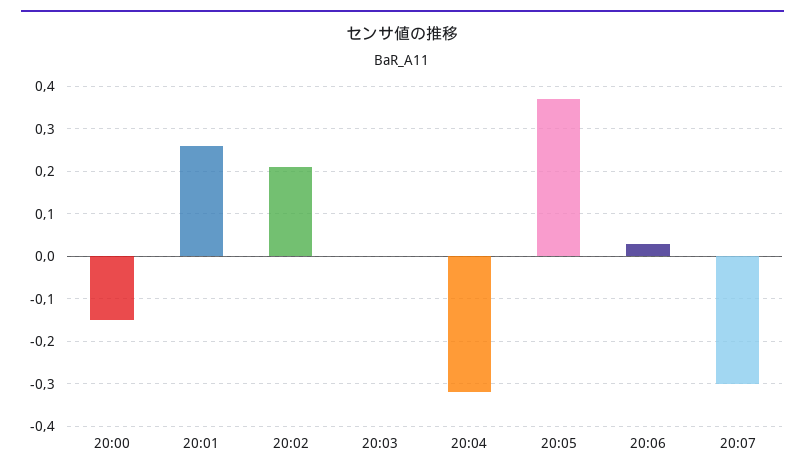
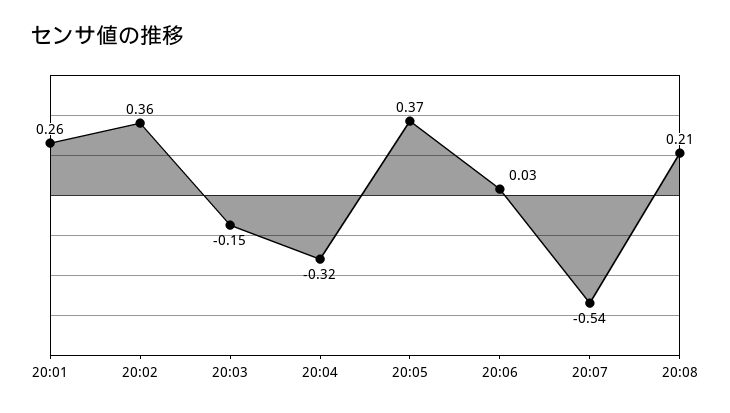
20:00: -0.15 -> none
20:02: 0.2 -> 0.36
20:03: 0 -> -0.15
20:07: -0.3 -> -0.54
20:08: none -> 0.21

